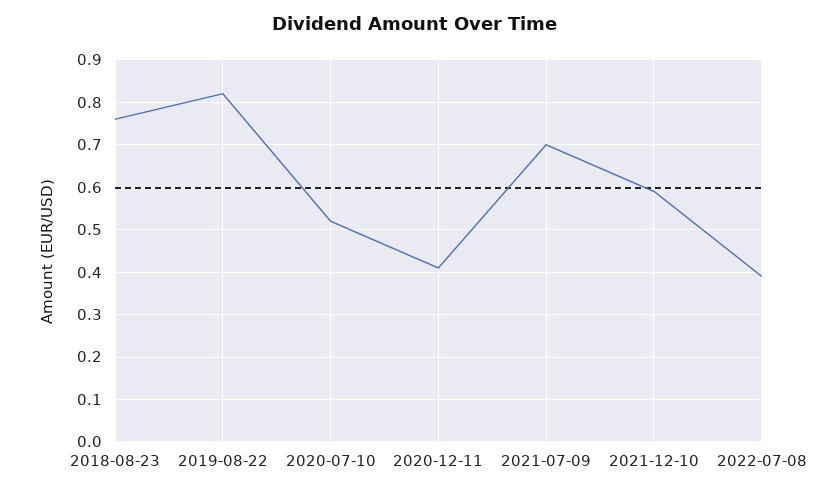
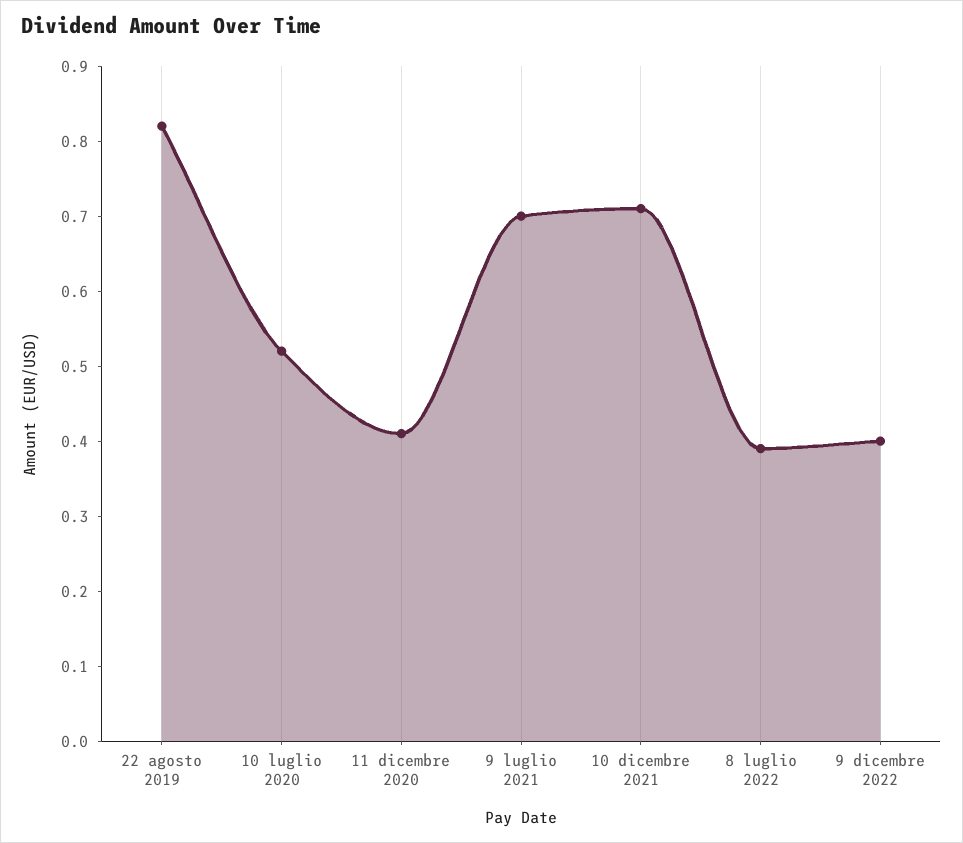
2018-08-23: 0.75 -> none
2021-12-10: 0.6 -> 0.7
9 dicembre 2022: none -> 0.4

